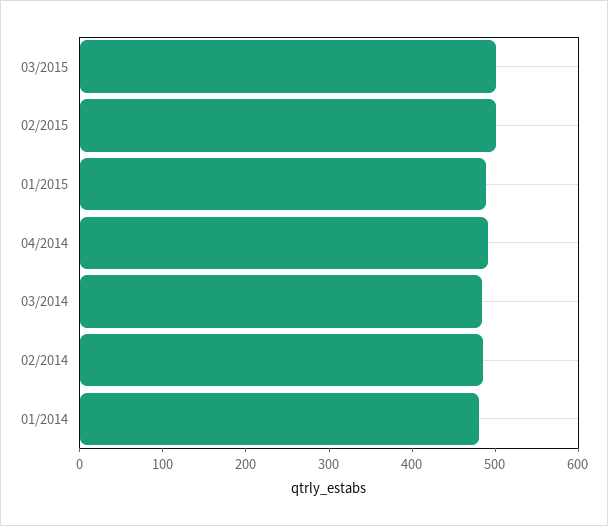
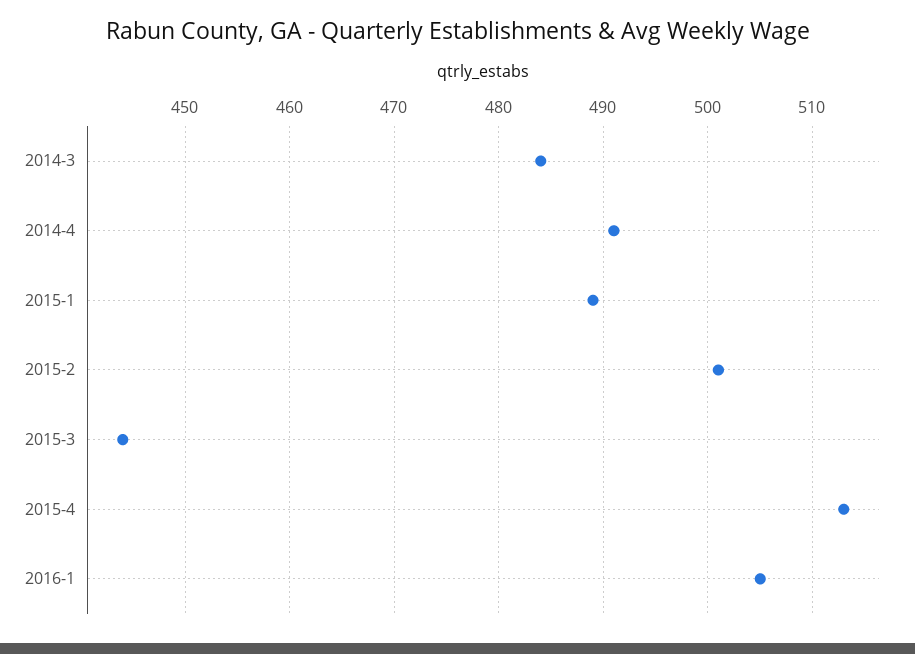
03/2015: 500 -> 444
02/2014: 480 -> none
01/2014: 480 -> none
2015-4: none -> 513
2016-1: none -> 505

